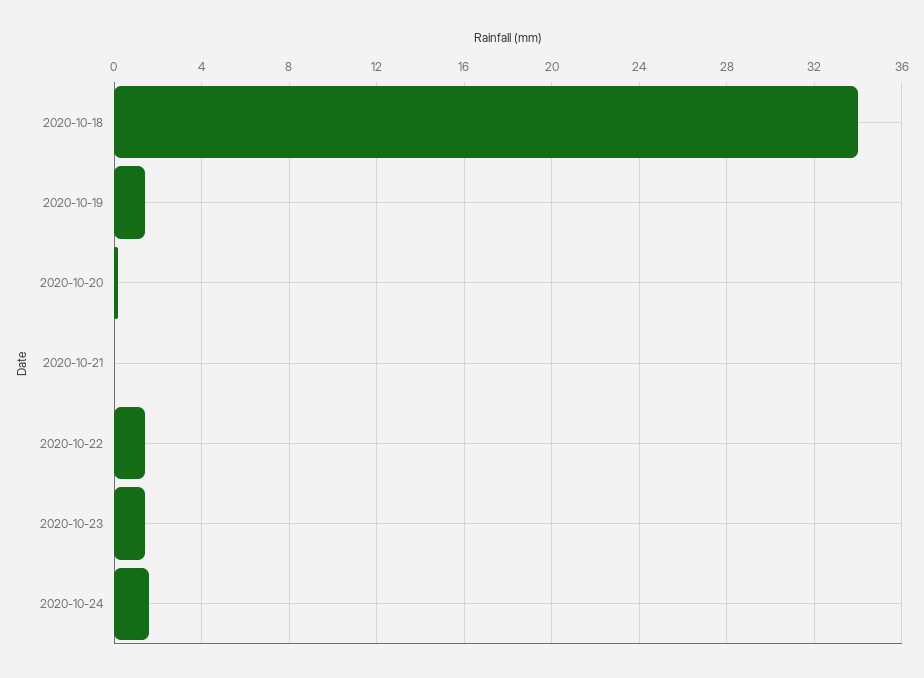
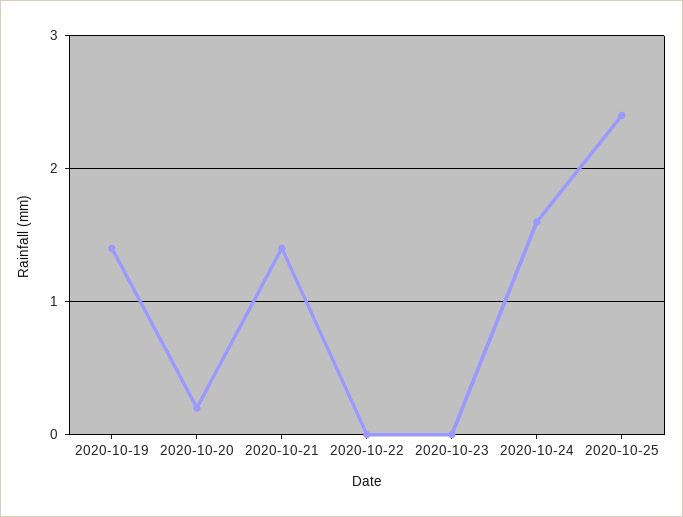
2020-10-18: 34 -> none
2020-10-21: 0 -> 1.4
2020-10-22: 1.5 -> 0
2020-10-23: 1.5 -> 0
2020-10-25: none -> 2.4

